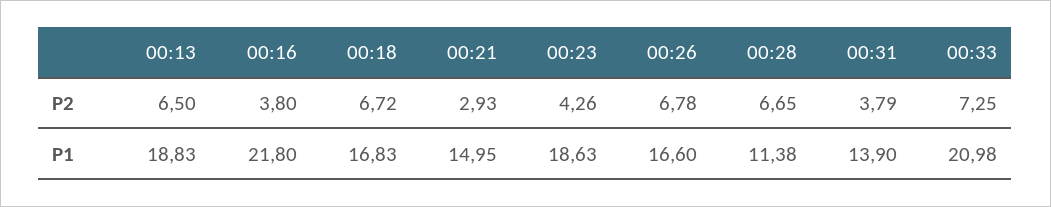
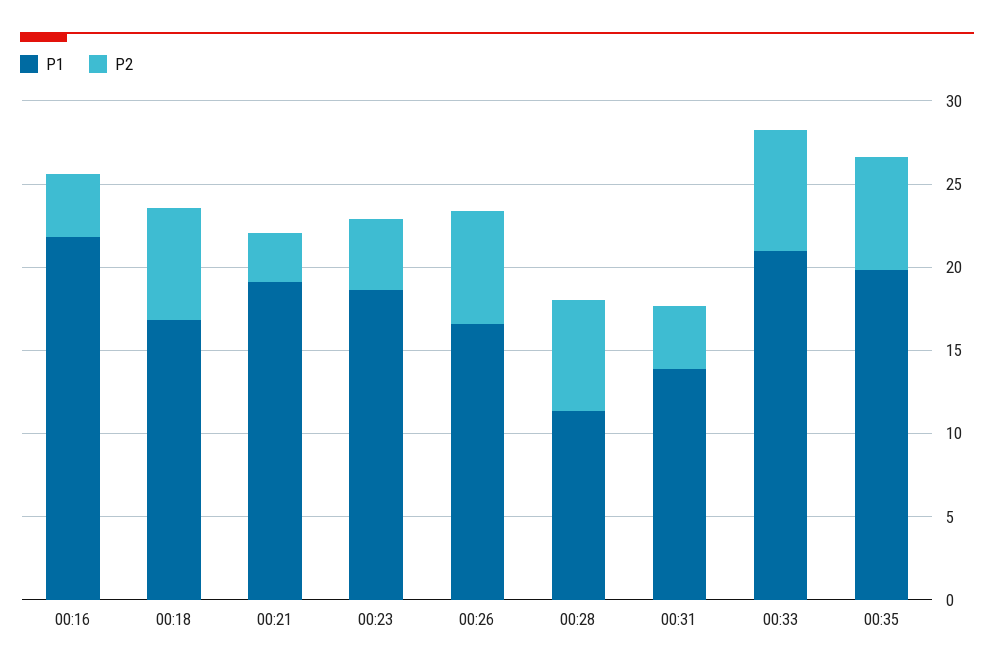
P2, 00:13: 6.5 -> none
P1, 00:13: 18.83 -> none
P1, 00:21: 14.95 -> 19
P1, 00:35: none -> 20
P2, 00:35: none -> 7

